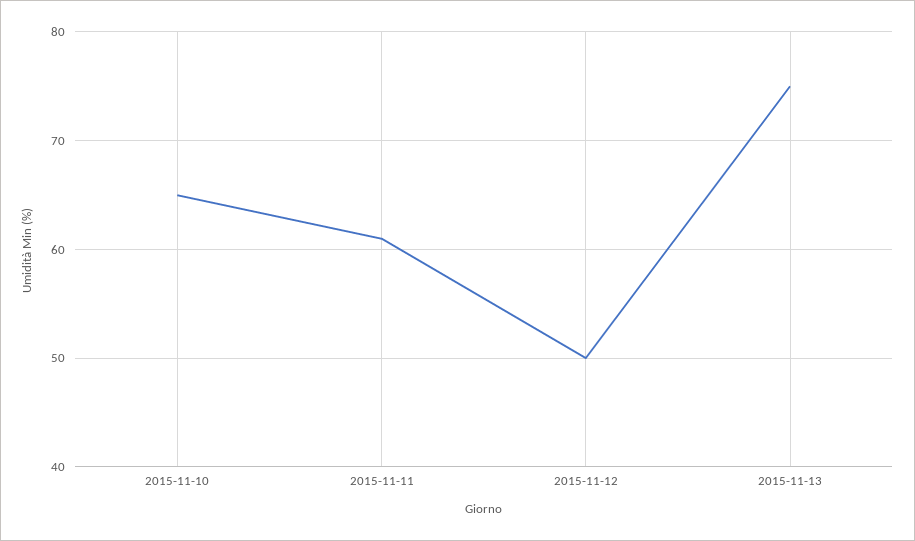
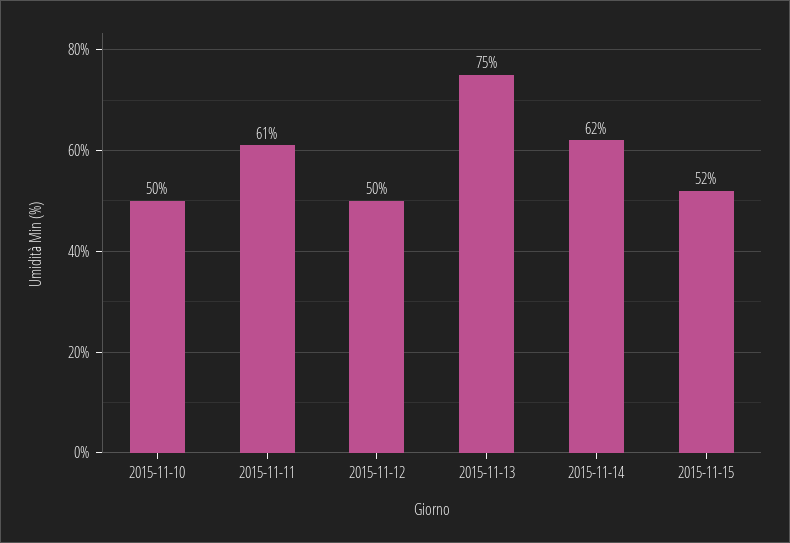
2015-11-10: 65 -> 50
2015-11-14: none -> 62
2015-11-15: none -> 52

